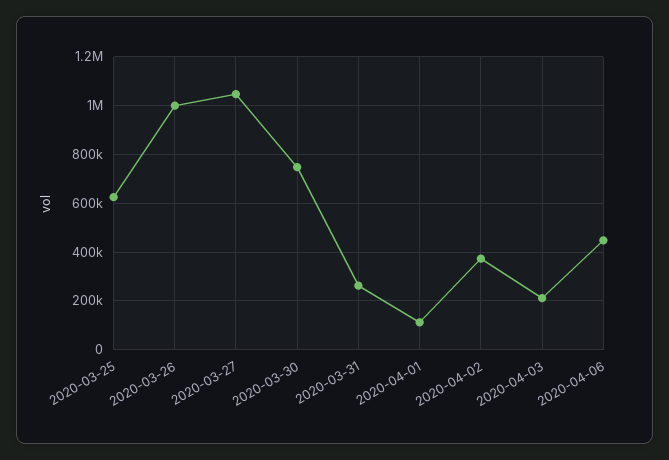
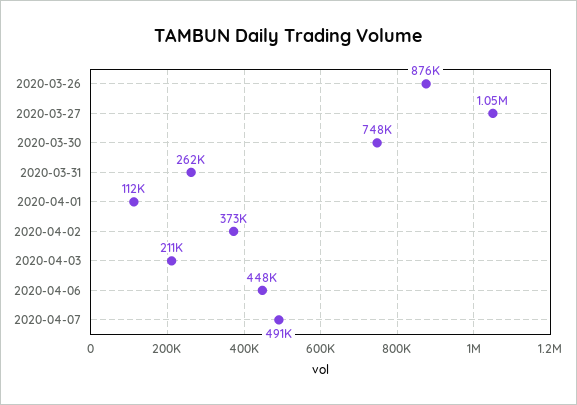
2020-03-25: 625000 -> none
2020-03-26: 1000000 -> 876000
2020-04-07: none -> 491000

